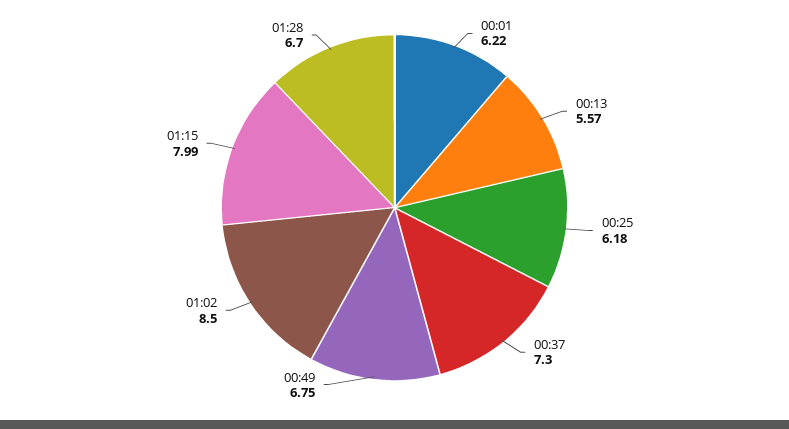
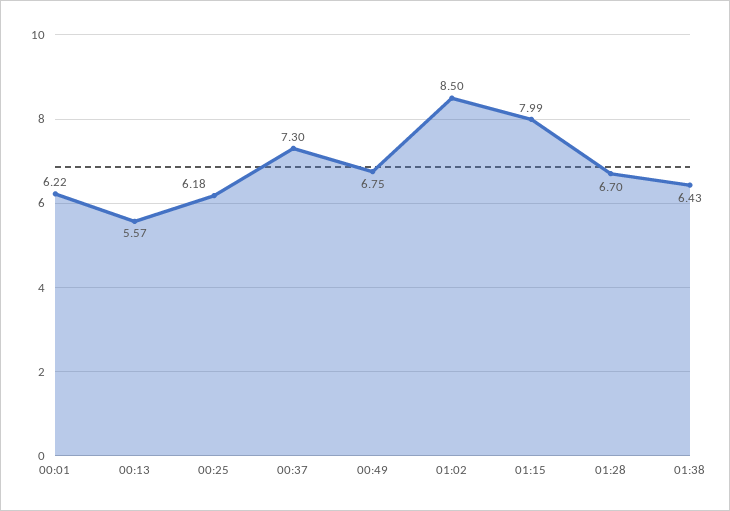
01:38: none -> 6.43

